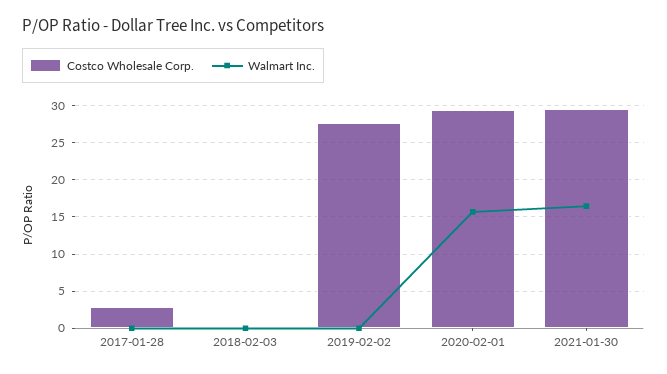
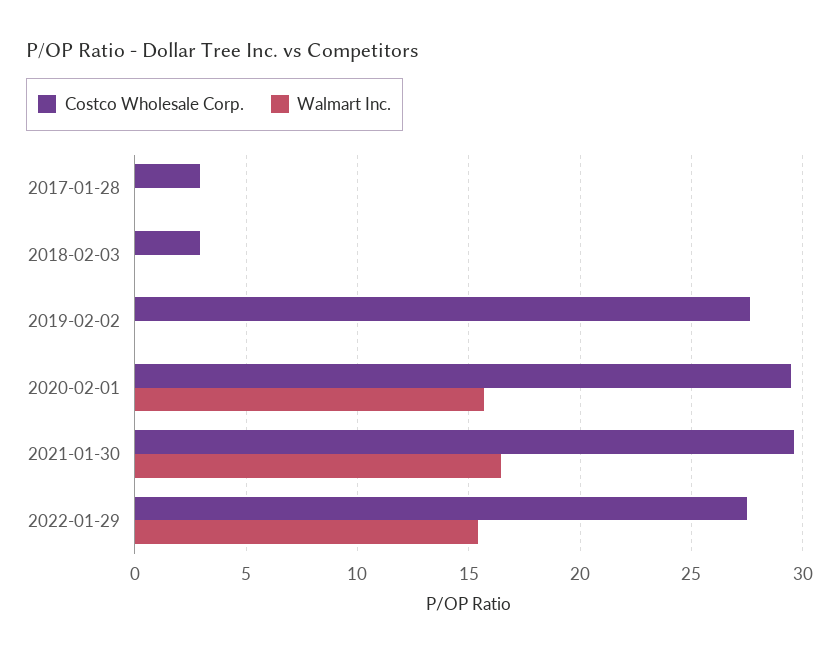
Costco Wholesale Corp., 2018-02-03: 0 -> 3
Costco Wholesale Corp., 2022-01-29: none -> 27.5
Walmart Inc., 2022-01-29: none -> 15.5

